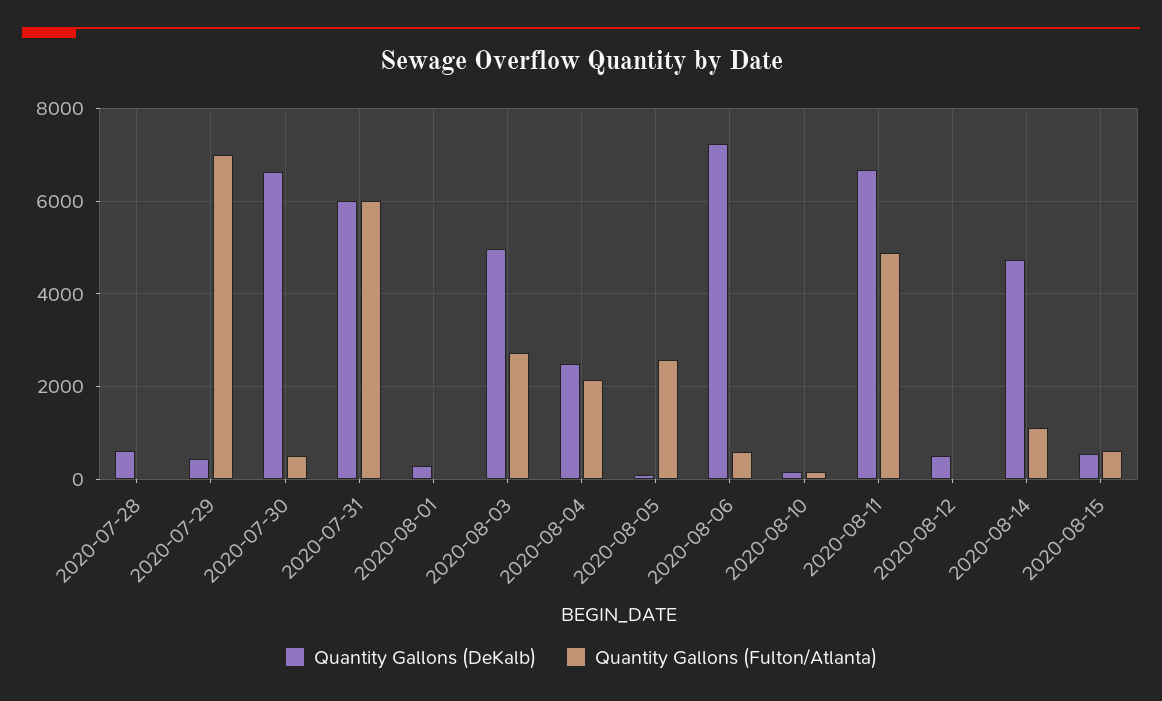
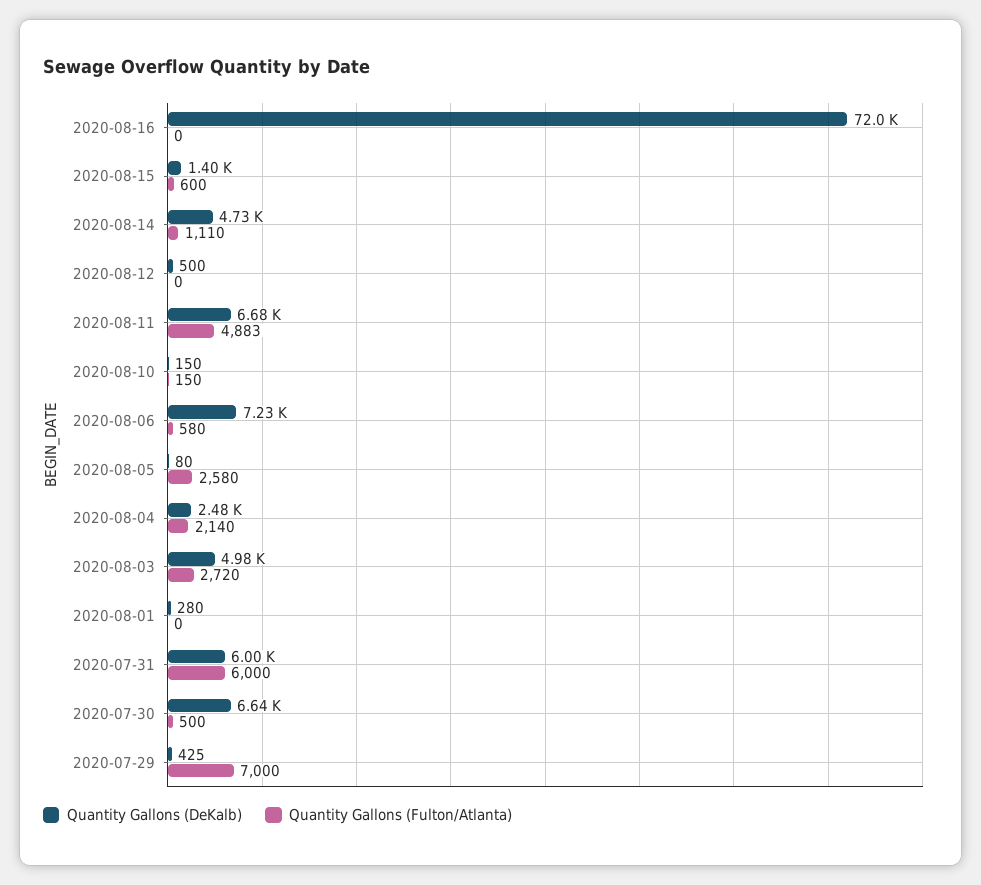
Quantity Gallons (DeKalb), 2020-07-28: 600 -> none
Quantity Gallons (Fulton/Atlanta), 2020-07-28: 0 -> none
Quantity Gallons (DeKalb), 2020-08-15: 600 -> 1400
Quantity Gallons (DeKalb), 2020-08-16: none -> 72000
Quantity Gallons (Fulton/Atlanta), 2020-08-16: none -> 0

